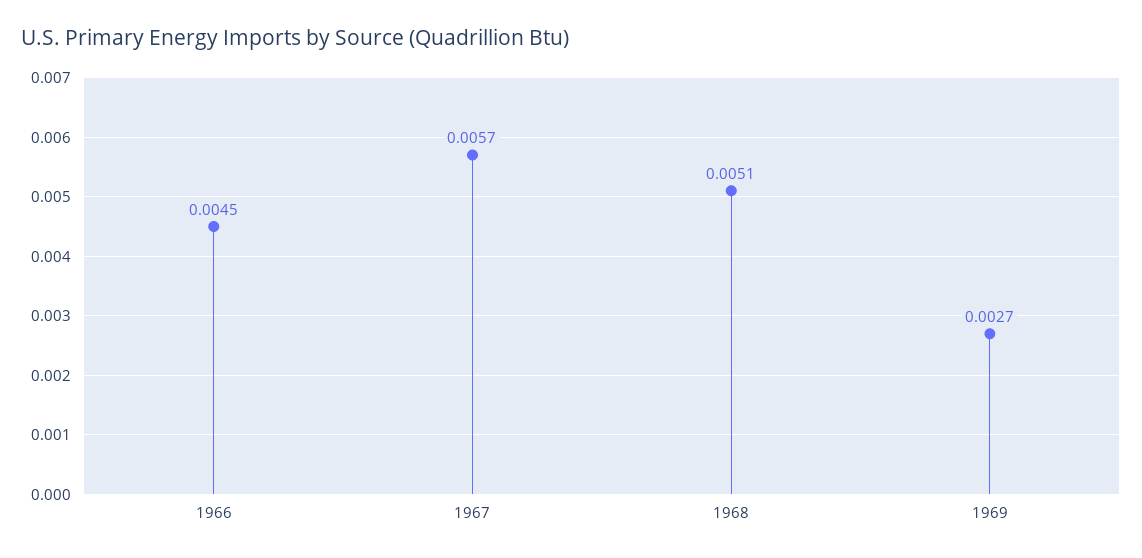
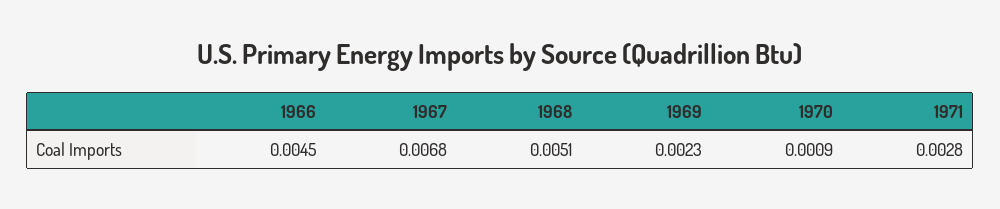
1967: 0.0057 -> 0.0068
1969: 0.0027 -> 0.0023
1970: none -> 0.0009
1971: none -> 0.0028

